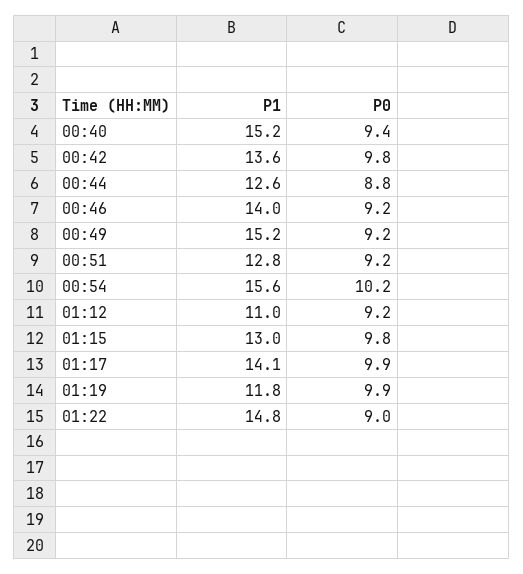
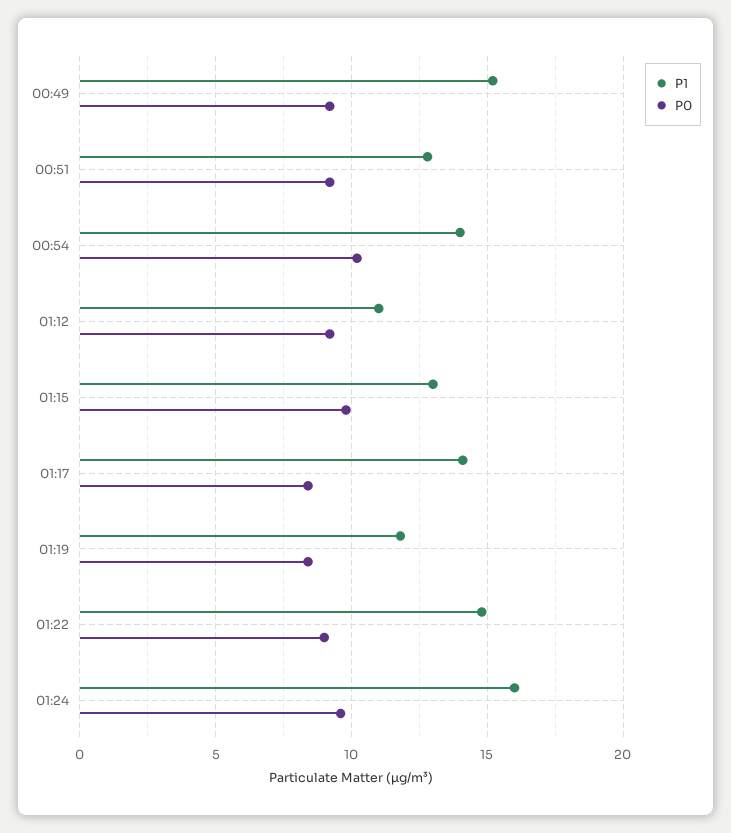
P1, 00:40: 15.2 -> none
P0, 00:40: 9.4 -> none
P1, 00:42: 13.6 -> none
P0, 00:42: 9.8 -> none
P1, 00:44: 12.6 -> none
P0, 00:44: 8.8 -> none
P1, 00:46: 14 -> none
P0, 00:46: 9.2 -> none
P1, 00:54: 15.6 -> 14
P0, 01:17: 9.9 -> 8.5
P0, 01:19: 9.9 -> 8.5
P1, 01:24: none -> 16
P0, 01:24: none -> 9.5

